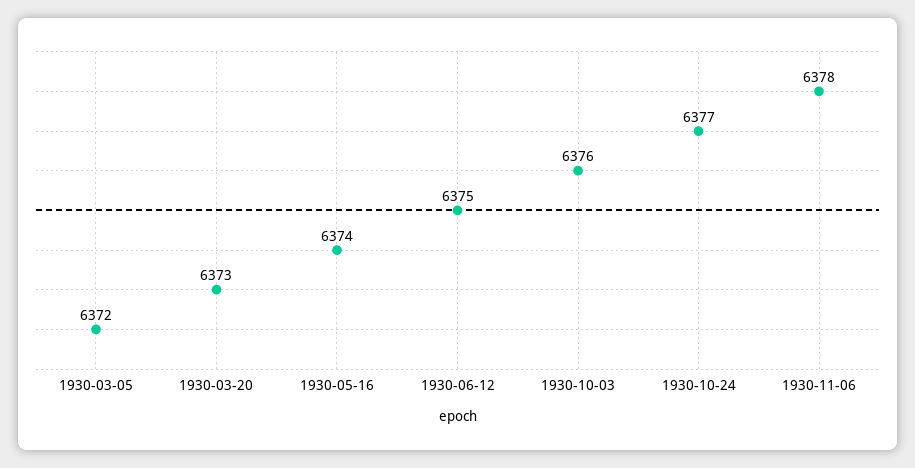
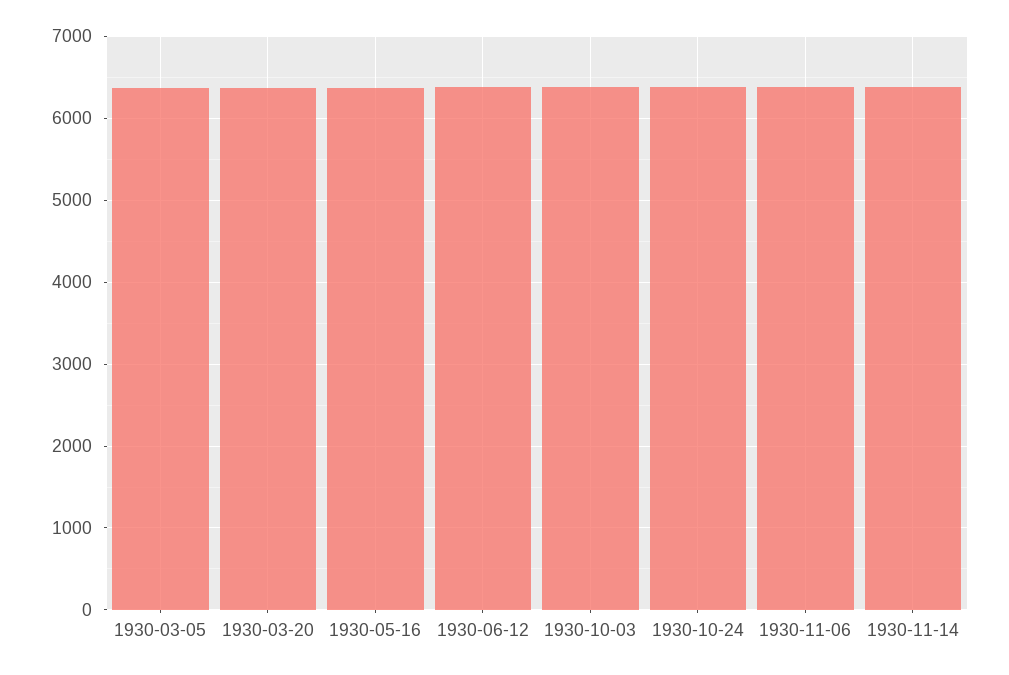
1930-11-14: none -> 6400

